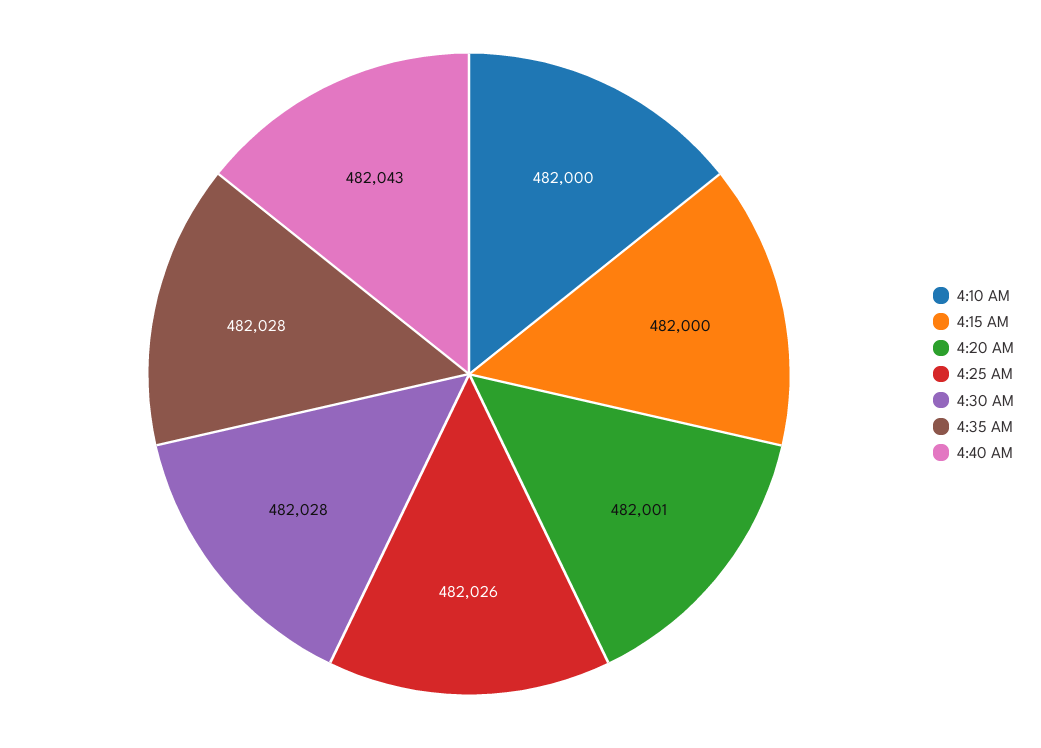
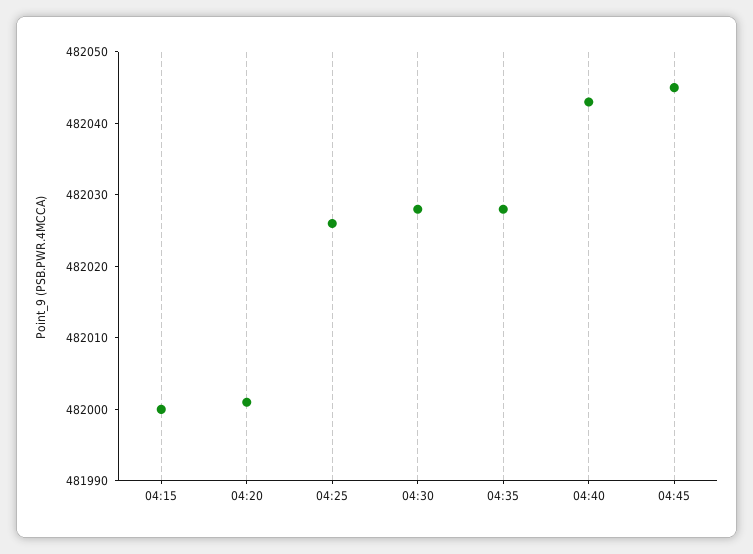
4:10 AM: 482000 -> none
04:45: none -> 482045

